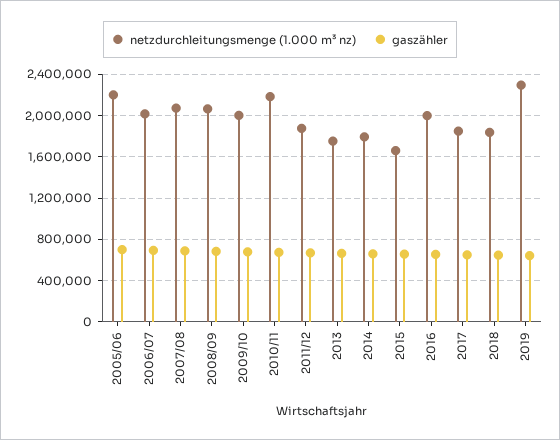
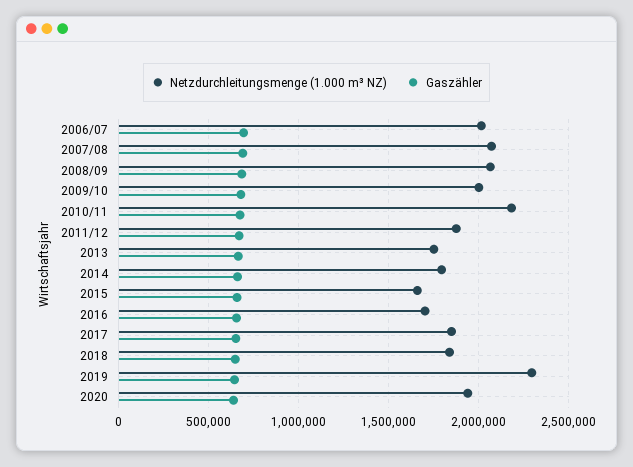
netzdurchleitungsmenge (1.000 m³ nz), 2005/06: 2200000 -> none
gaszähler, 2005/06: 700000 -> none
netzdurchleitungsmenge (1.000 m³ nz), 2016: 2000000 -> 1700000
netzdurchleitungsmenge (1.000 m³ nz), 2020: none -> 1950000
gaszähler, 2020: none -> 650000

